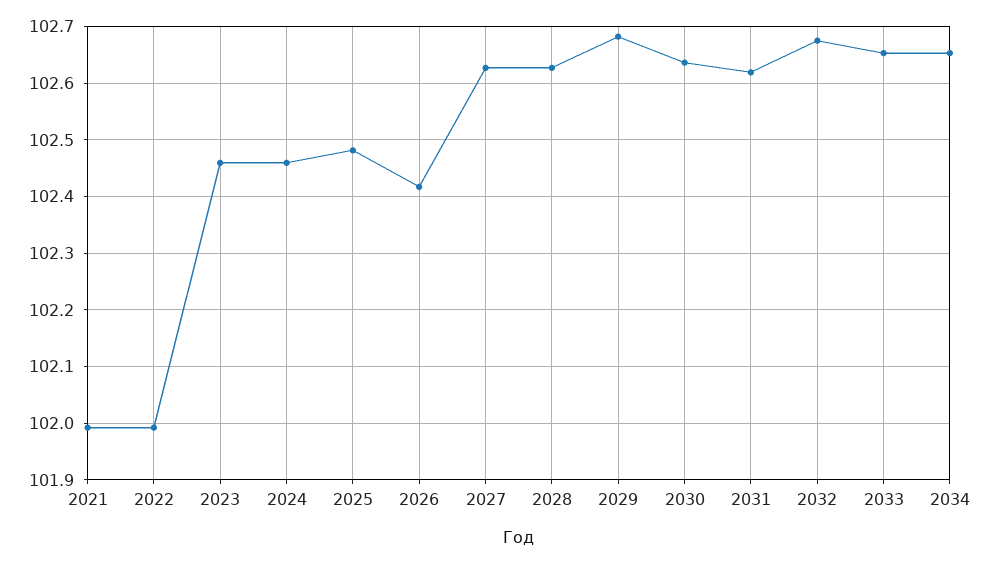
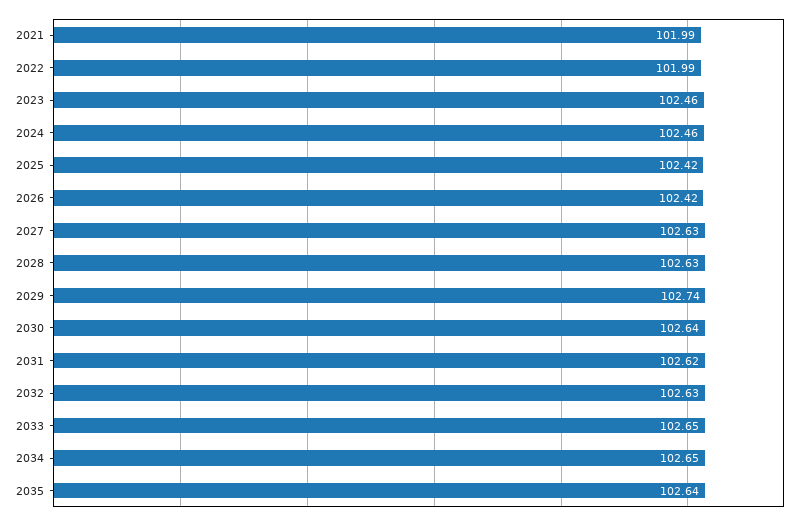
2025: 102.48 -> 102.42
2029: 102.68 -> 102.74
2032: 102.68 -> 102.63
2035: none -> 102.64

